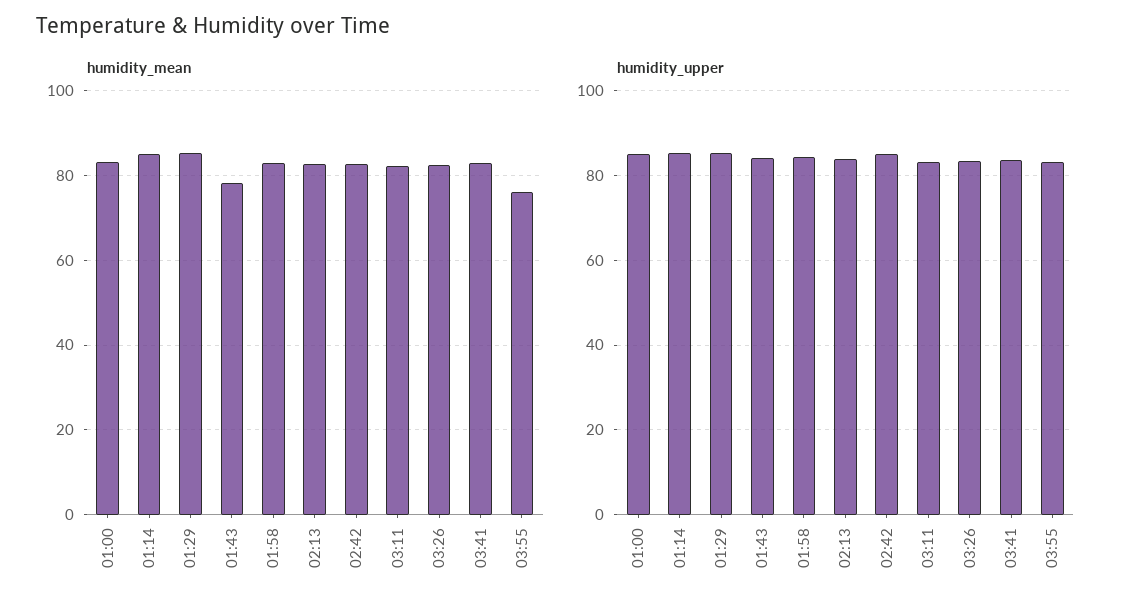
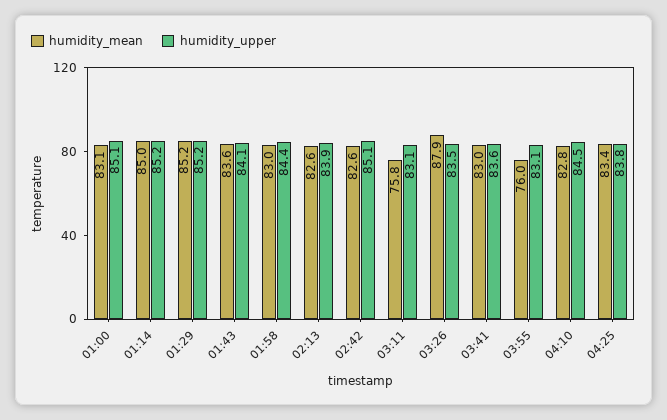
humidity_mean, 01:43: 78 -> 83.6
humidity_mean, 03:11: 82 -> 75.8
humidity_mean, 03:26: 82 -> 87.9
humidity_mean, 04:10: none -> 82.8
humidity_upper, 04:10: none -> 84.5
humidity_mean, 04:25: none -> 83.4
humidity_upper, 04:25: none -> 83.8

